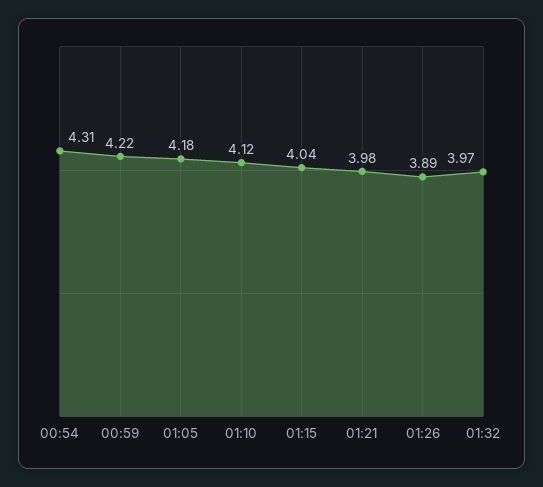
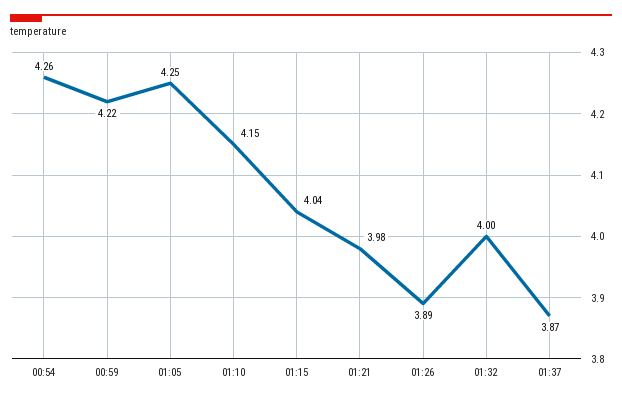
00:54: 4.31 -> 4.26
01:05: 4.18 -> 4.25
01:10: 4.12 -> 4.15
01:32: 3.97 -> 4
01:37: none -> 3.87

